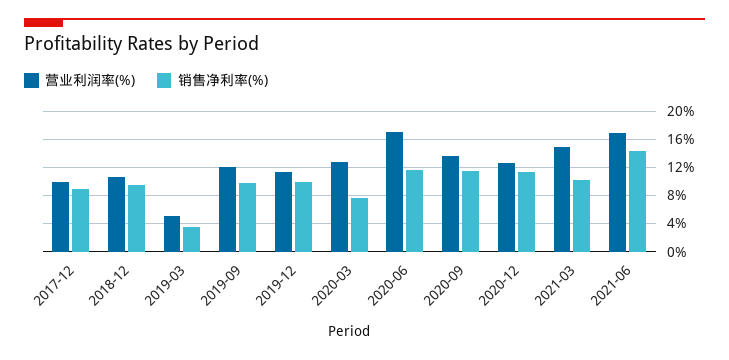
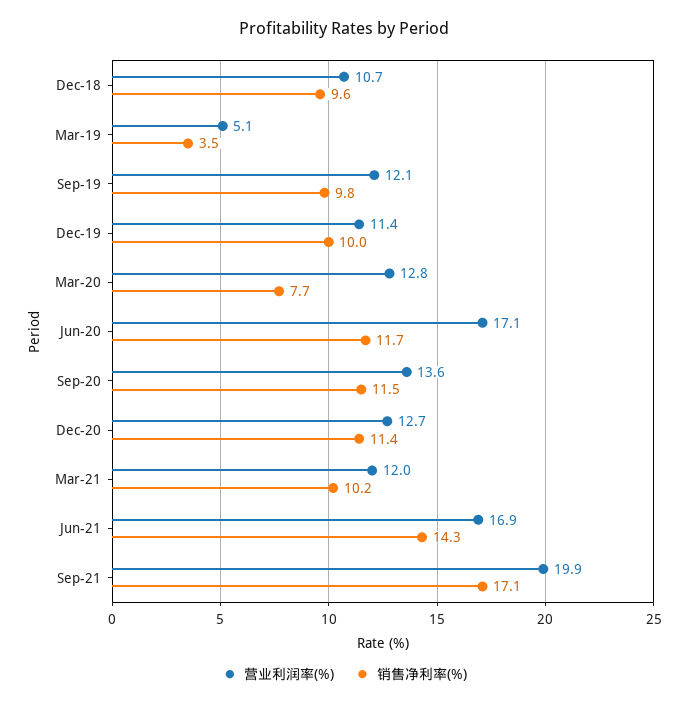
营业利润率(%), 2017-12: 10 -> none
销售净利率(%), 2017-12: 9 -> none
营业利润率(%), 2021-03: 15 -> 12
营业利润率(%), Sep-21: none -> 19.9
销售净利率(%), Sep-21: none -> 17.1

